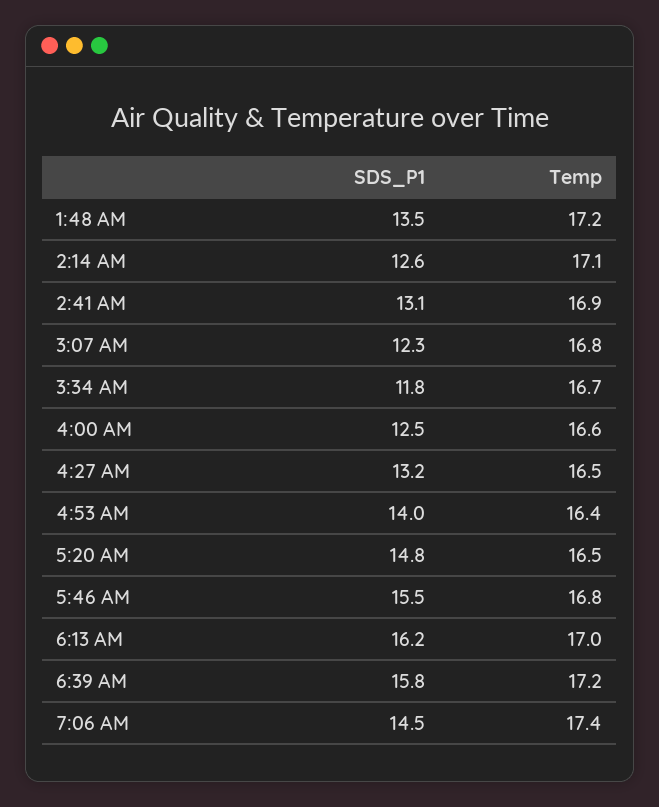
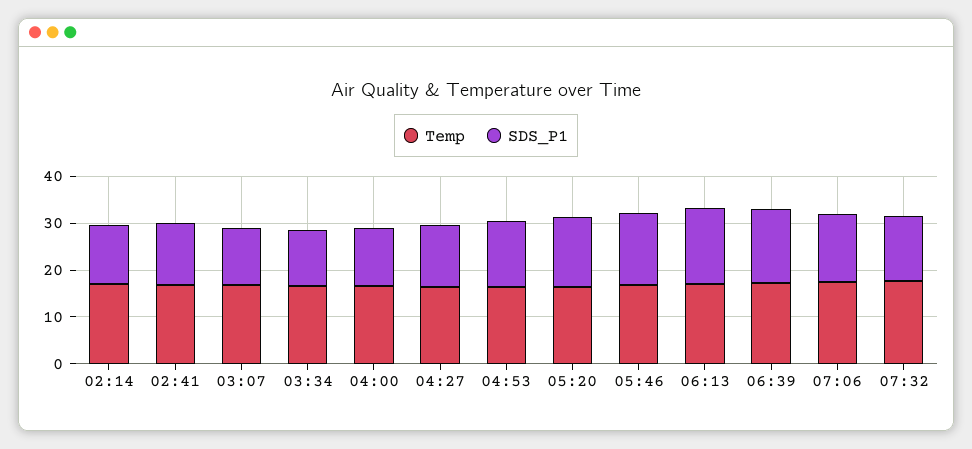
SDS_P1, 1:48 AM: 13.5 -> none
Temp, 1:48 AM: 17.2 -> none
Temp, 07:32: none -> 18
SDS_P1, 07:32: none -> 14

